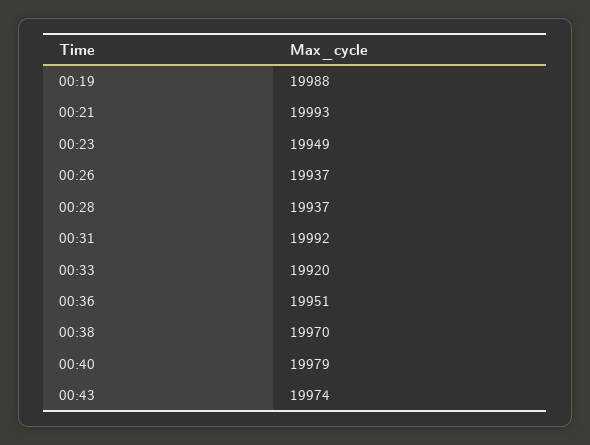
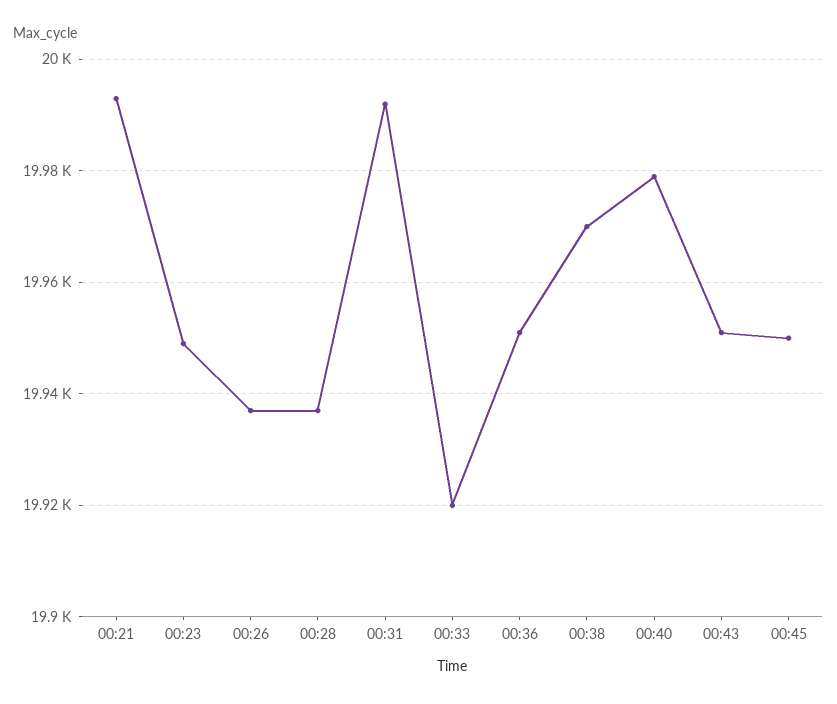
00:19: 19988 -> none
00:43: 19974 -> 19950
00:45: none -> 19950

